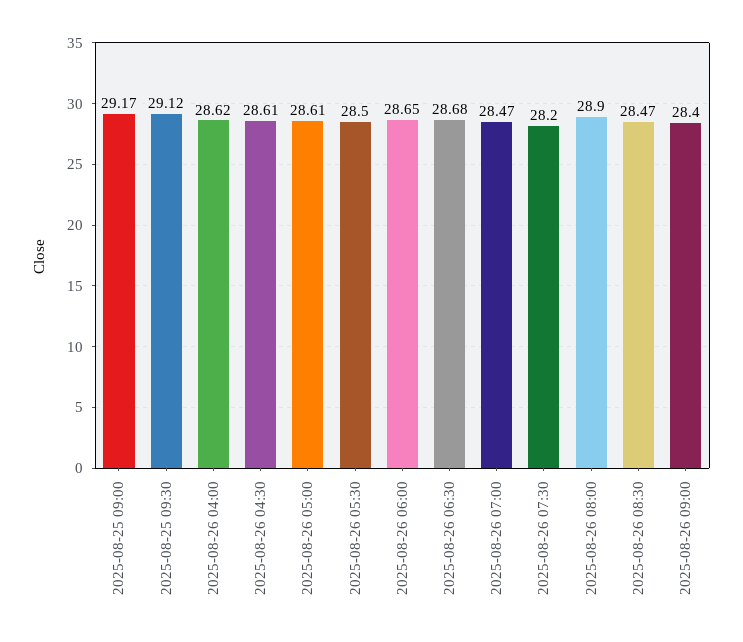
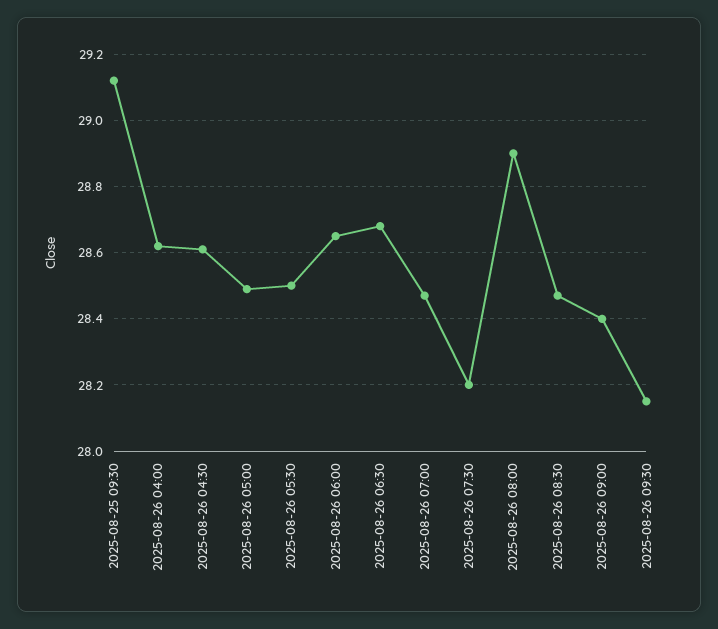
2025-08-25 09:00: 29.17 -> none
2025-08-26 05:00: 28.61 -> 28.5
2025-08-26 09:30: none -> 28.15

